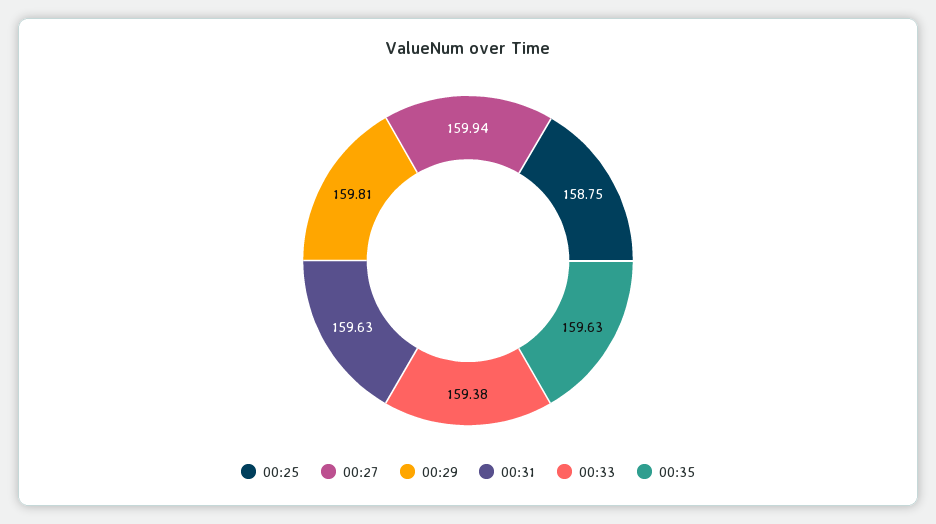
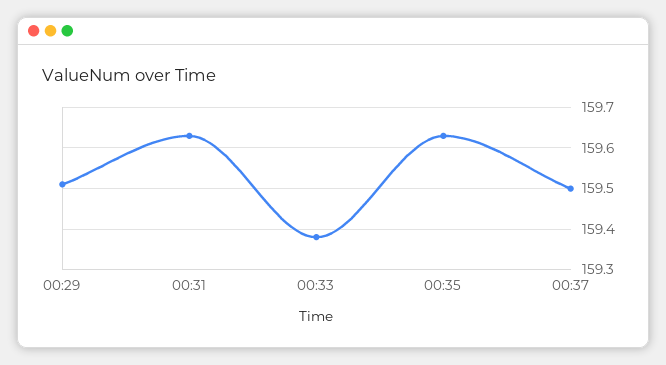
00:25: 158.75 -> none
00:27: 159.94 -> none
00:29: 159.81 -> 159.5
00:37: none -> 159.5

